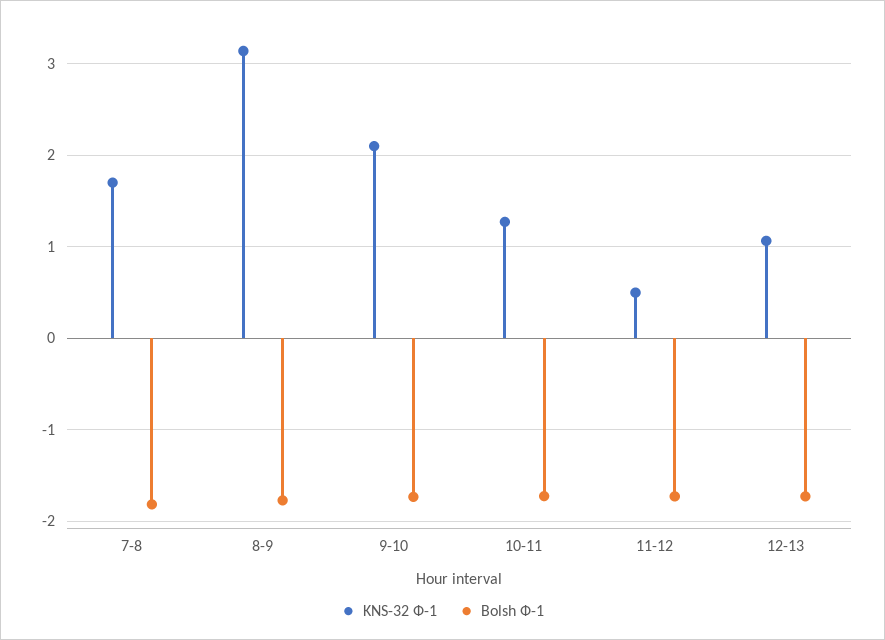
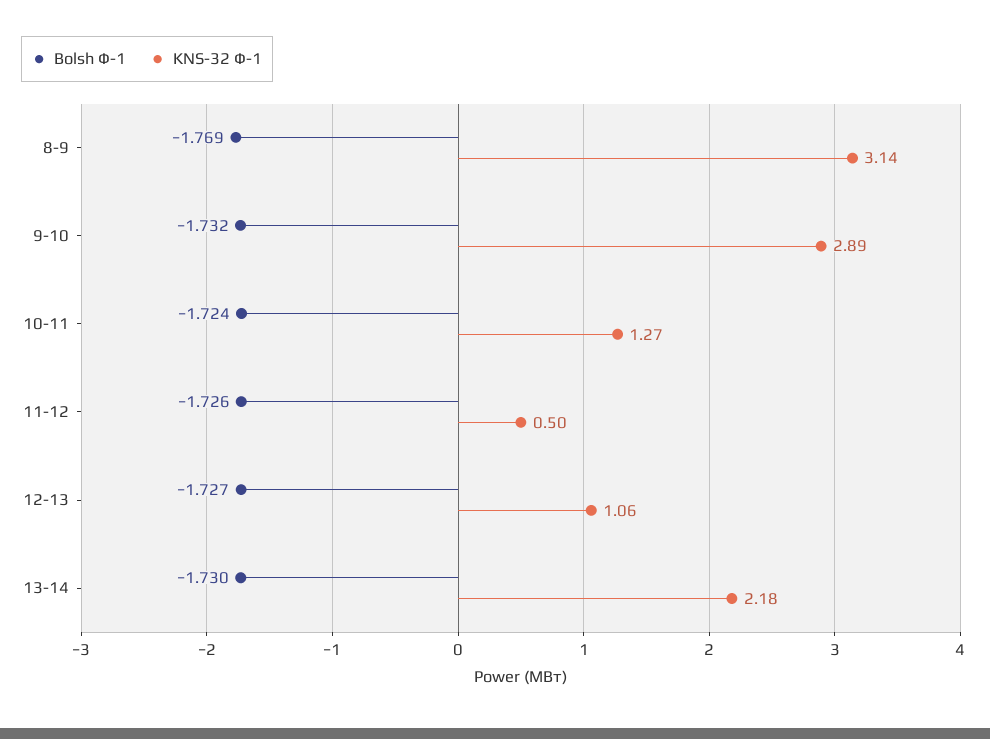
KNS-32 Ф-1, 7-8: 1.7 -> none
Bolsh Ф-1, 7-8: -1.8 -> none
KNS-32 Ф-1, 9-10: 2.1 -> 2.89
Bolsh Ф-1, 13-14: none -> -1.73
KNS-32 Ф-1, 13-14: none -> 2.18

